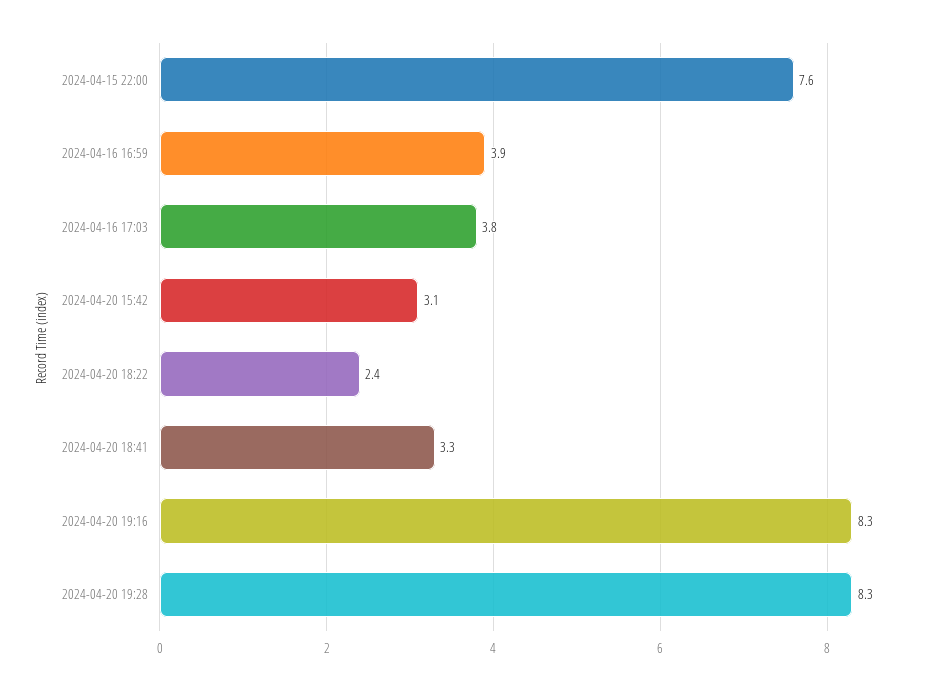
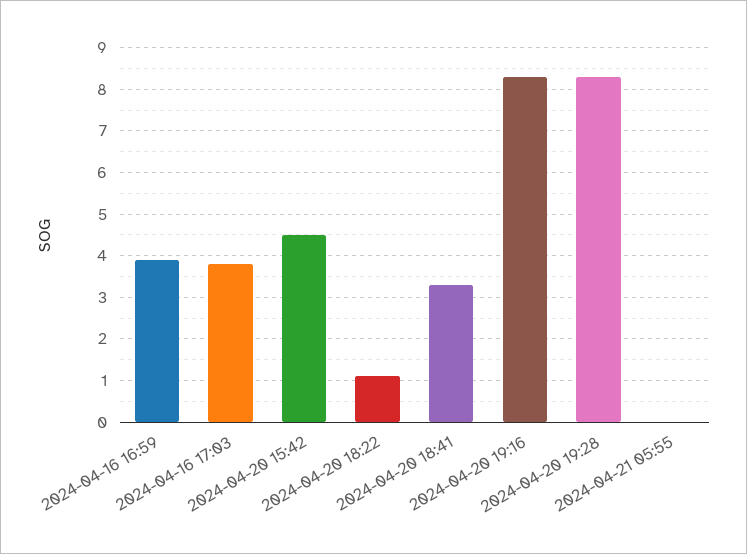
2024-04-15 22:00: 7.6 -> none
2024-04-20 15:42: 3.1 -> 4.5
2024-04-20 18:22: 2.4 -> 1
2024-04-21 05:55: none -> 0

